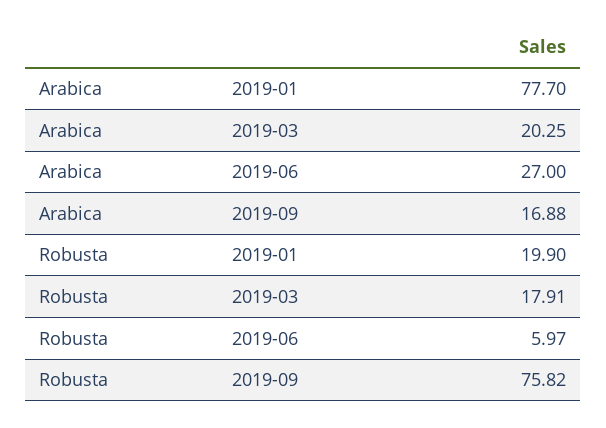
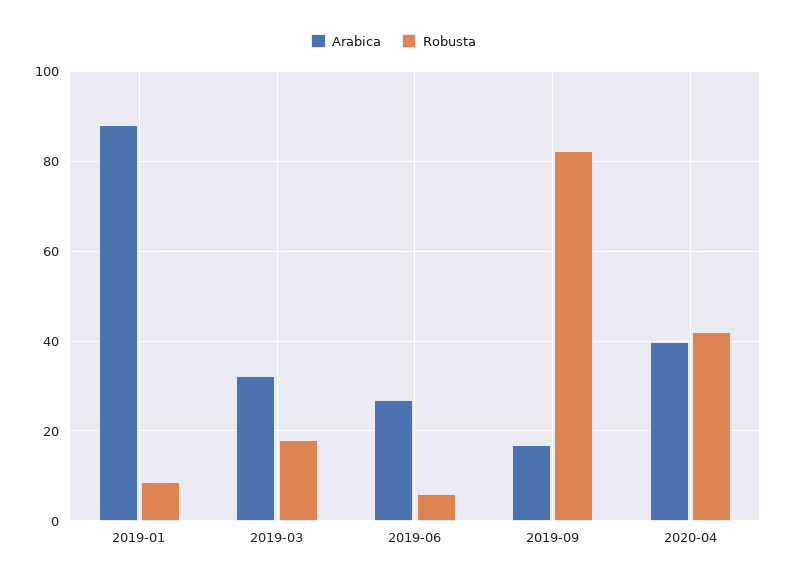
Arabica, 2019-01: 77.7 -> 88
Arabica, 2019-03: 20.25 -> 32
Robusta, 2019-01: 19.9 -> 8
Robusta, 2019-09: 75.82 -> 82
Arabica, 2020-04: none -> 40
Robusta, 2020-04: none -> 42

